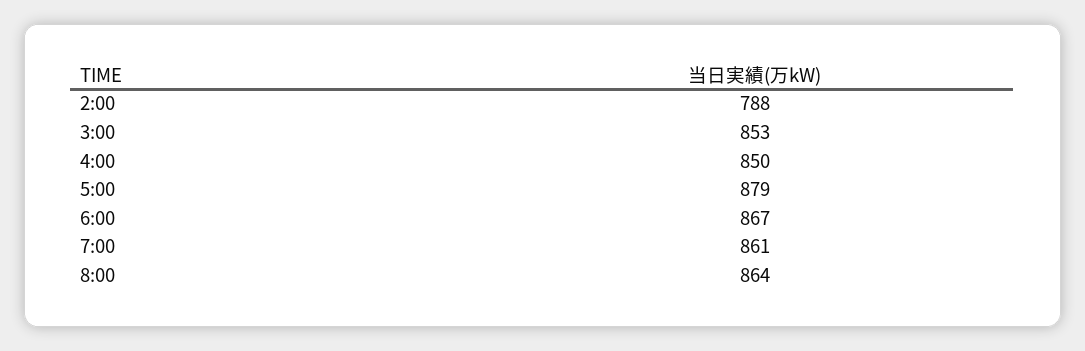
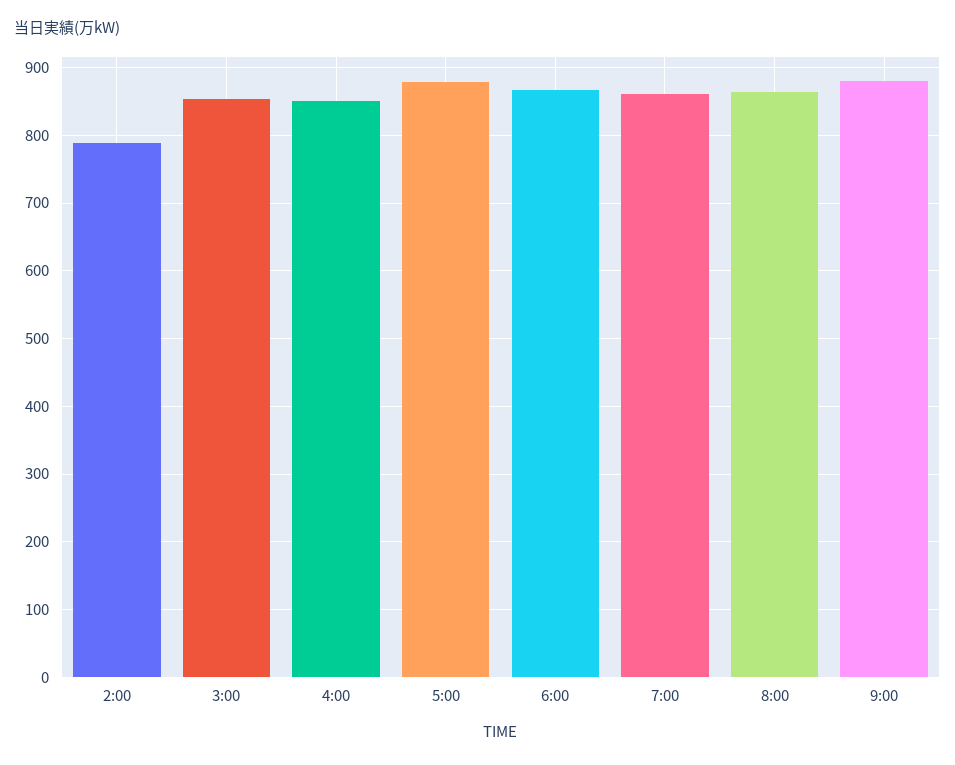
9:00: none -> 880

